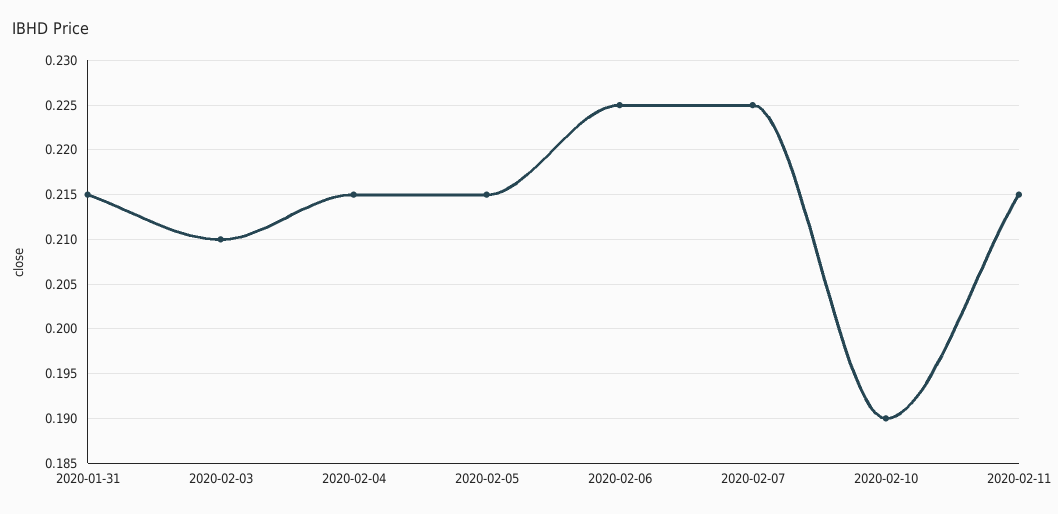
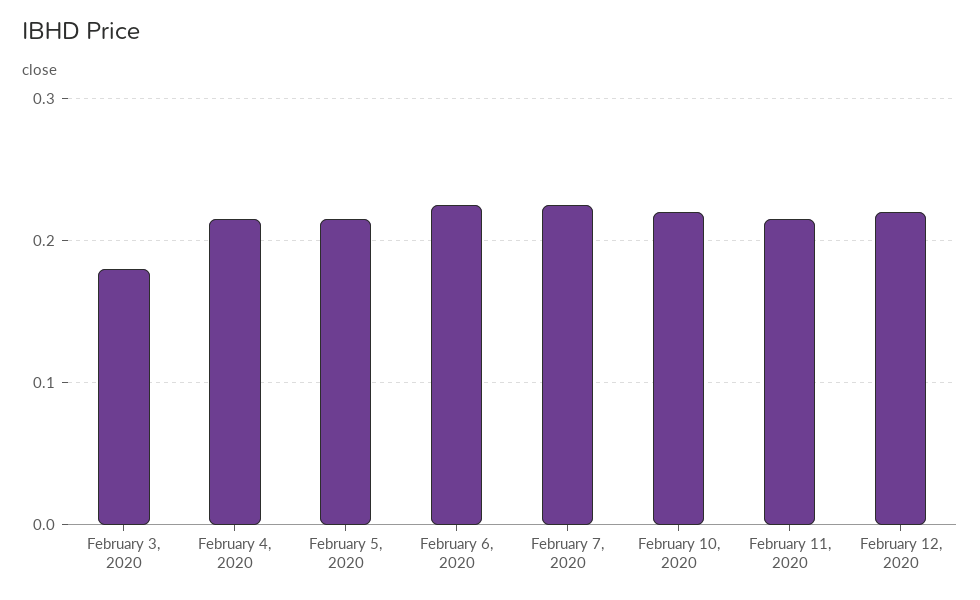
2020-01-31: 0.215 -> none
2020-02-03: 0.21 -> 0.18
2020-02-10: 0.19 -> 0.22
February 12, 2020: none -> 0.22

